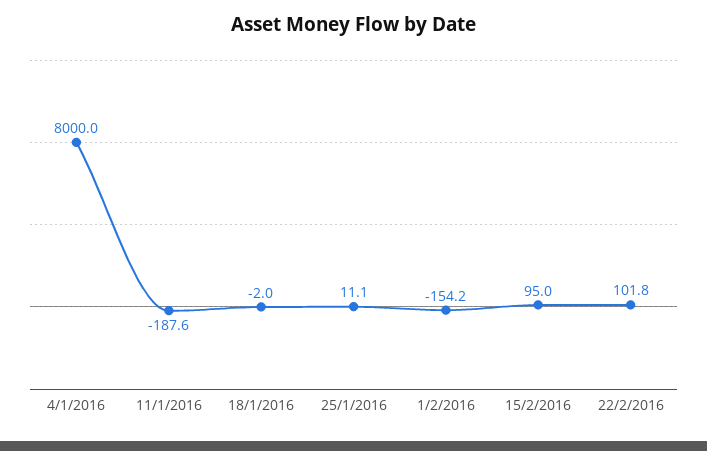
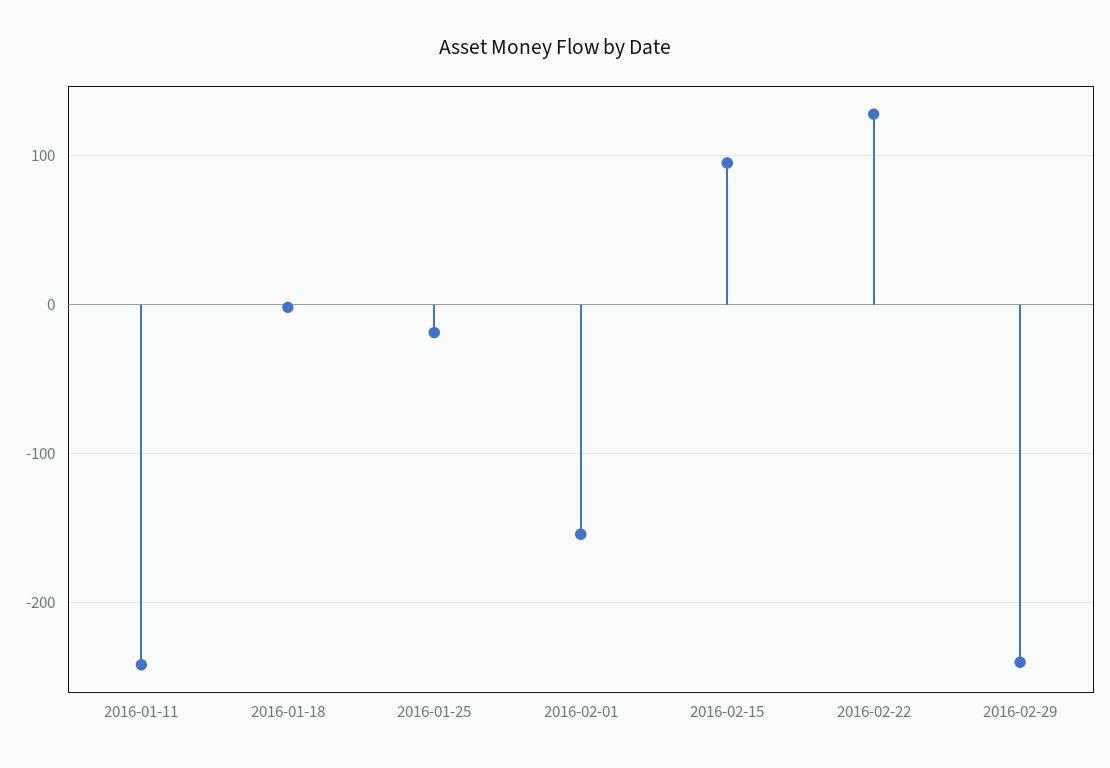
4/1/2016: 8000 -> none
11/1/2016: -187.6 -> -240
25/1/2016: 11.1 -> -20
22/2/2016: 101.8 -> 130
2016-02-29: none -> -240

